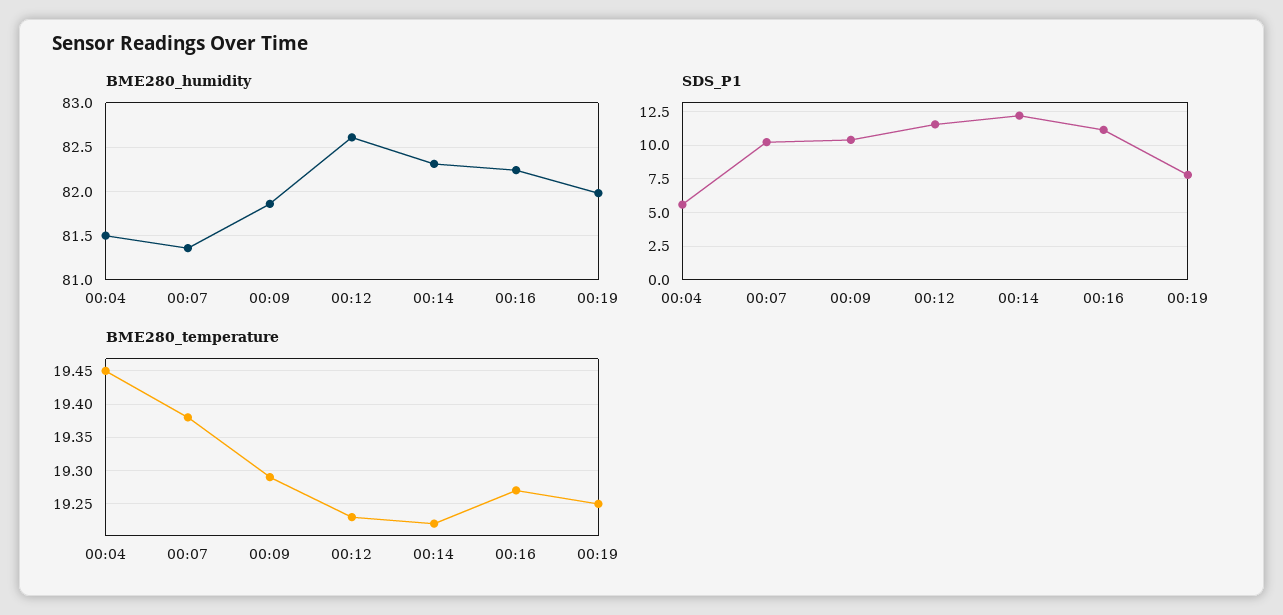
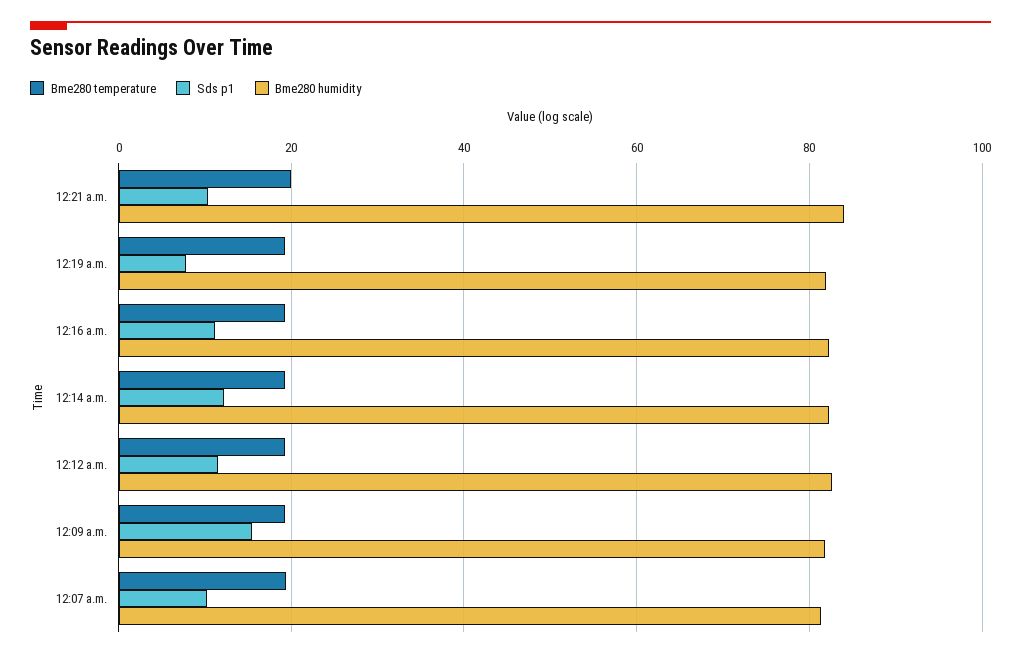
BME280_humidity, 00:04: 81.5 -> none
SDS_P1, 00:04: 5.5 -> none
SDS_P1, 00:09: 10.5 -> 16
BME280_temperature, 00:04: 19.45 -> none
BME280_temperature, 12:21 a.m.: none -> 20
SDS_P1, 12:21 a.m.: none -> 10
BME280_humidity, 12:21 a.m.: none -> 84

